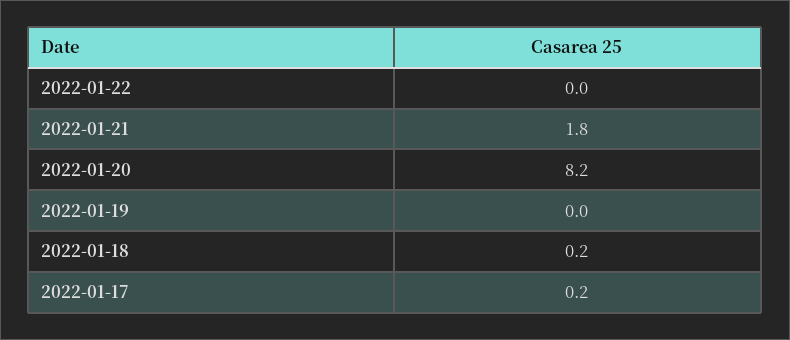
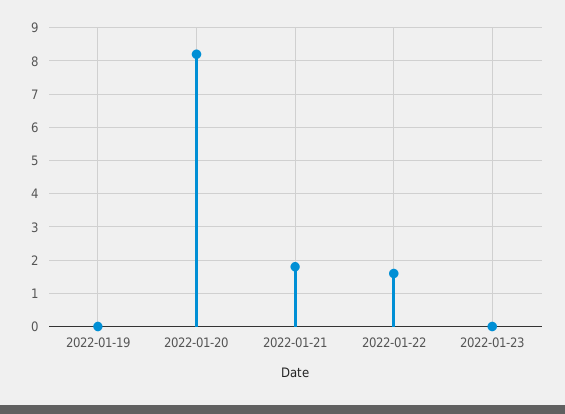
2022-01-22: 0 -> 1.5
2022-01-18: 0.2 -> none
2022-01-17: 0.2 -> none
2022-01-23: none -> 0

